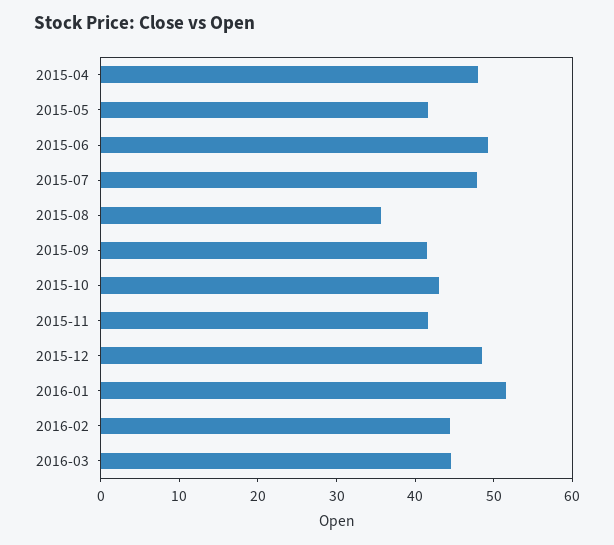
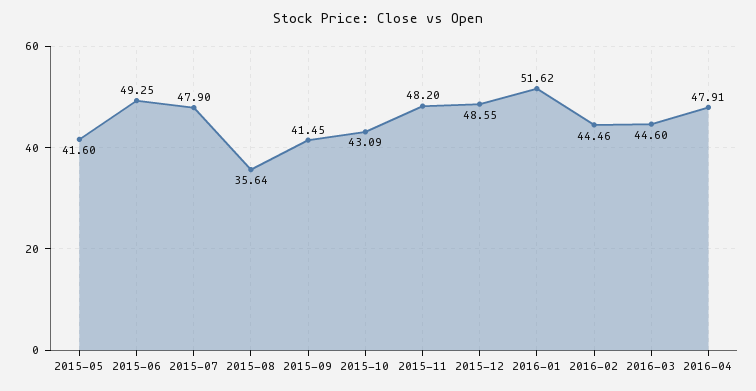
2015-04: 48 -> none
2015-11: 42 -> 48.2
2016-04: none -> 47.91

